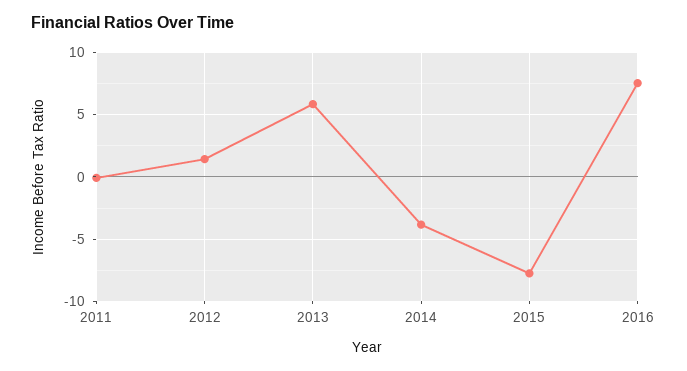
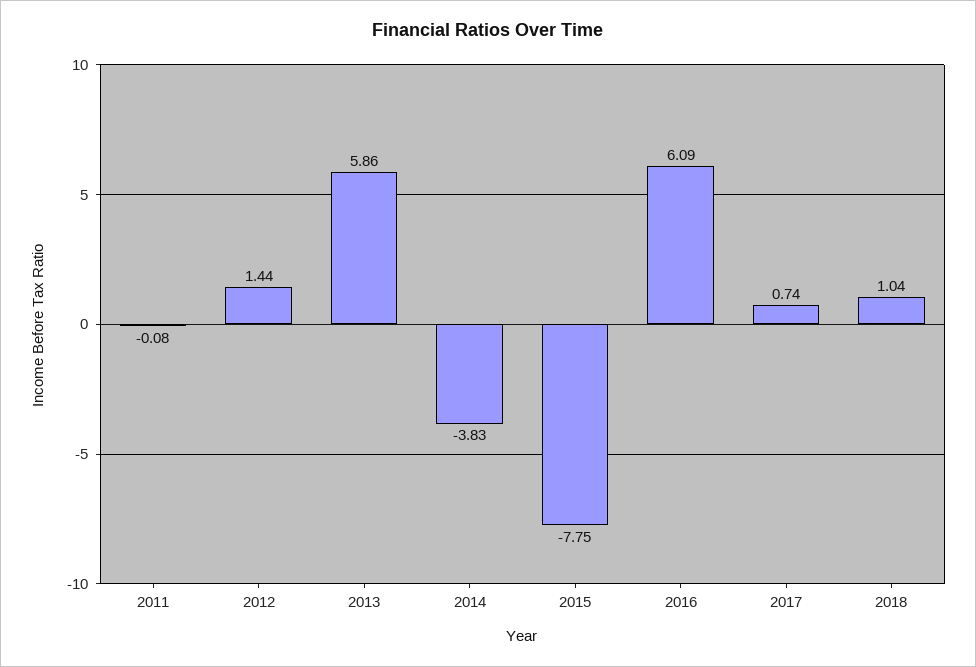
2016: 7.5 -> 6.09
2017: none -> 0.74
2018: none -> 1.04

